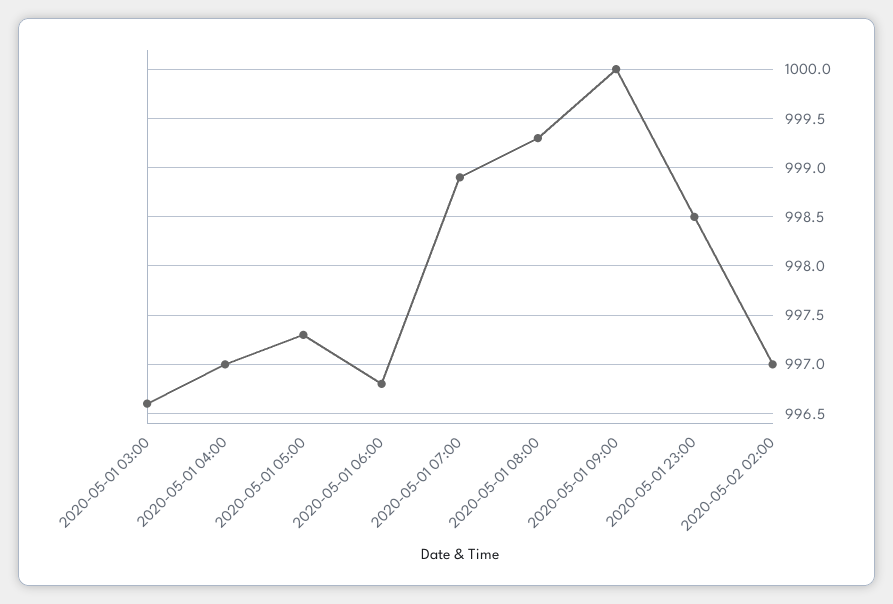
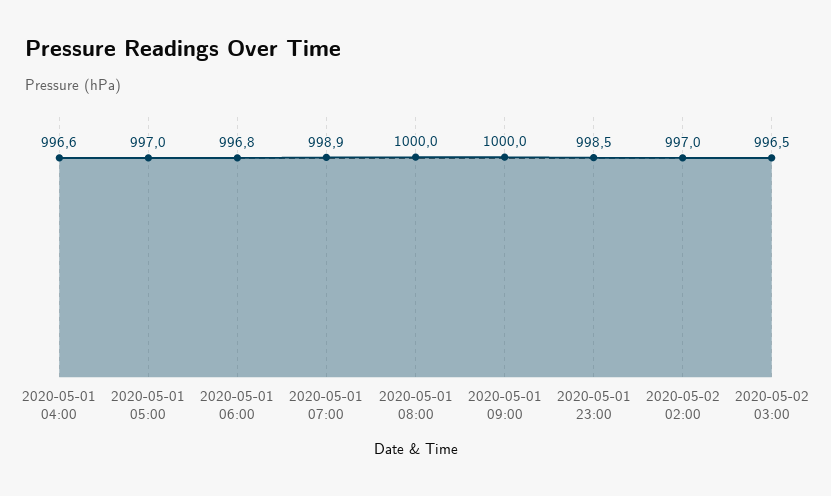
2020-05-01 03:00: 996.6 -> none
2020-05-01 04:00: 997 -> 996.6
2020-05-01 05:00: 997.3 -> 997
2020-05-01 08:00: 999.3 -> 1000
2020-05-02 03:00: none -> 996.5

